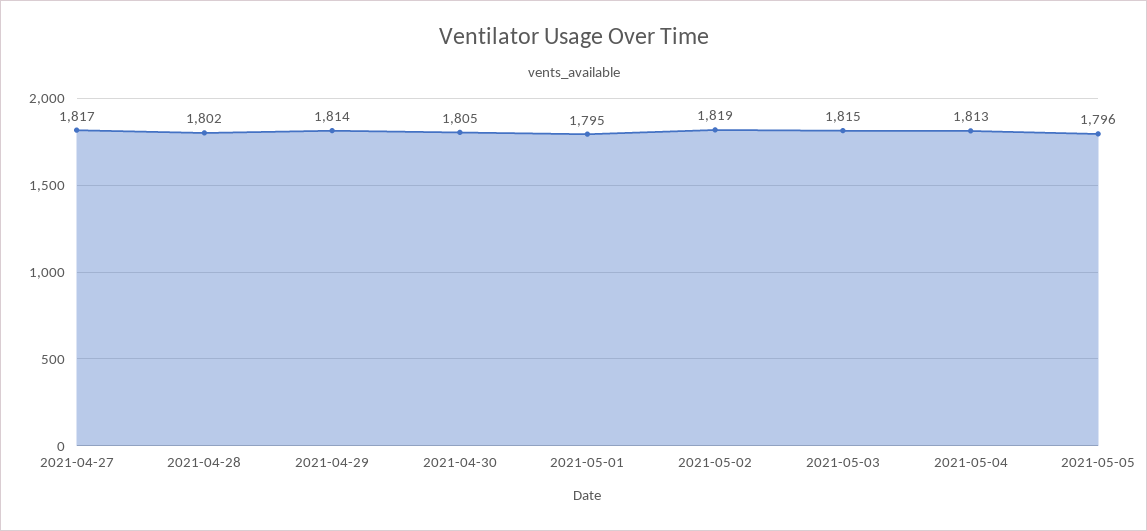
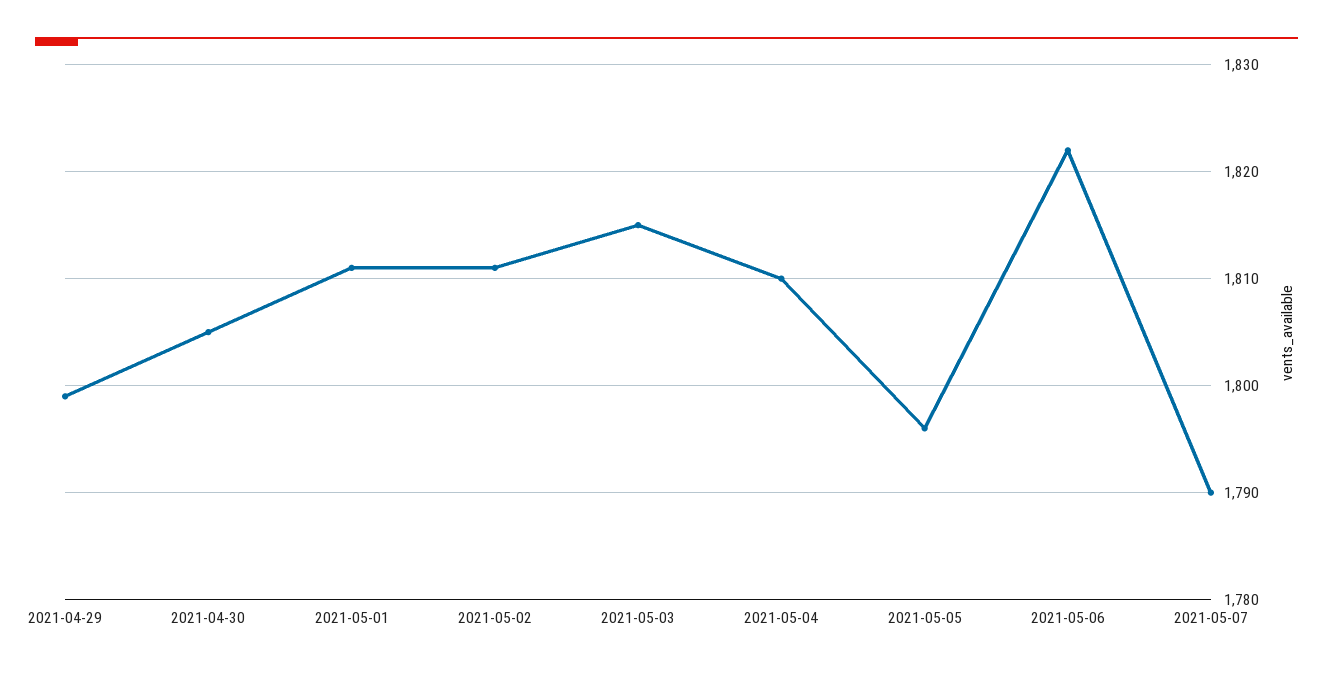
2021-04-27: 1817 -> none
2021-04-28: 1802 -> none
2021-04-29: 1814 -> 1799
2021-05-01: 1795 -> 1811
2021-05-02: 1819 -> 1811
2021-05-04: 1813 -> 1810
2021-05-06: none -> 1822
2021-05-07: none -> 1790

